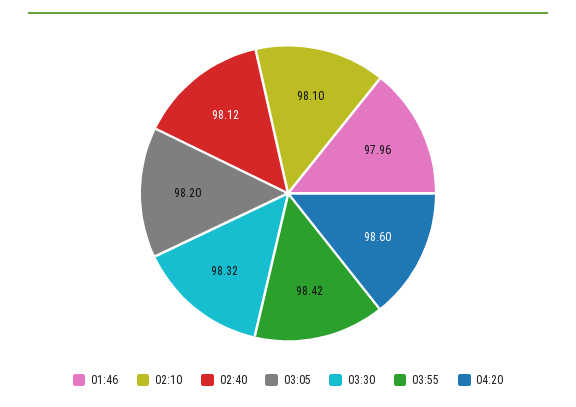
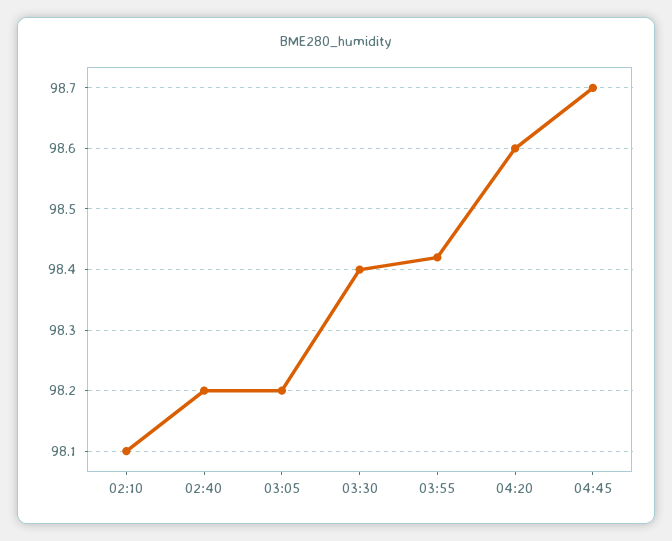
01:46: 97.96 -> none
02:40: 98.12 -> 98.2
03:30: 98.32 -> 98.4
04:45: none -> 98.7

